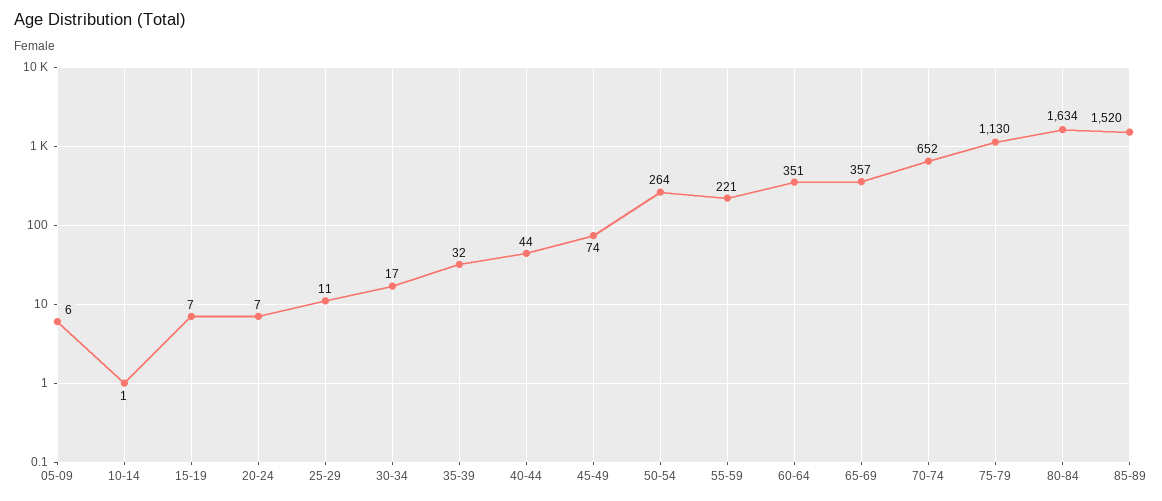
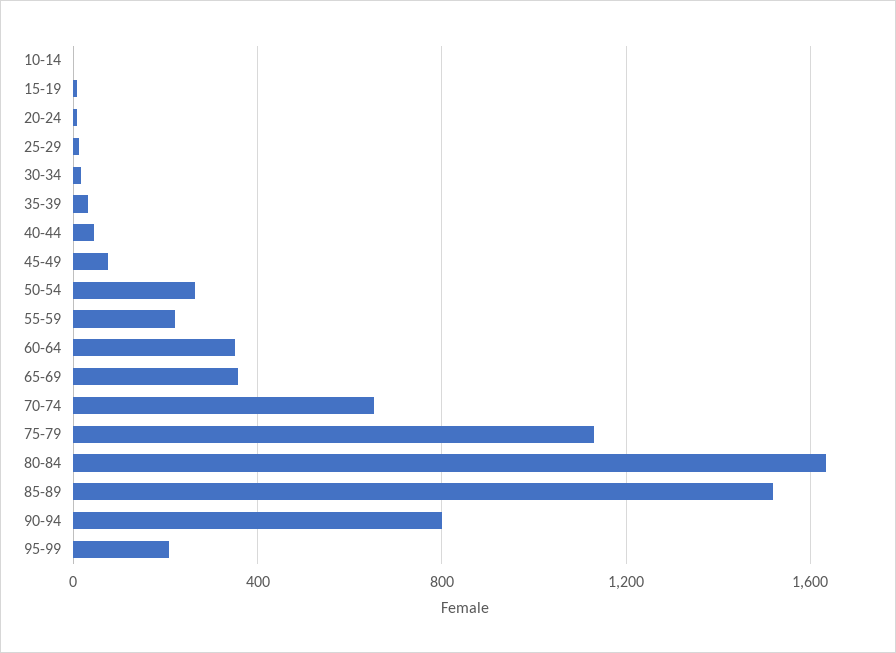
05-09: 6 -> none
90-94: none -> 800
95-99: none -> 200

